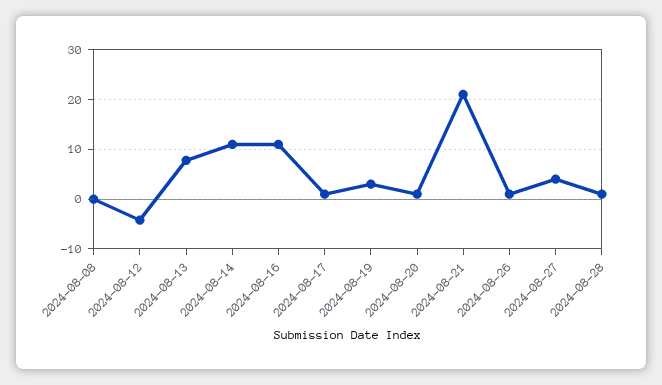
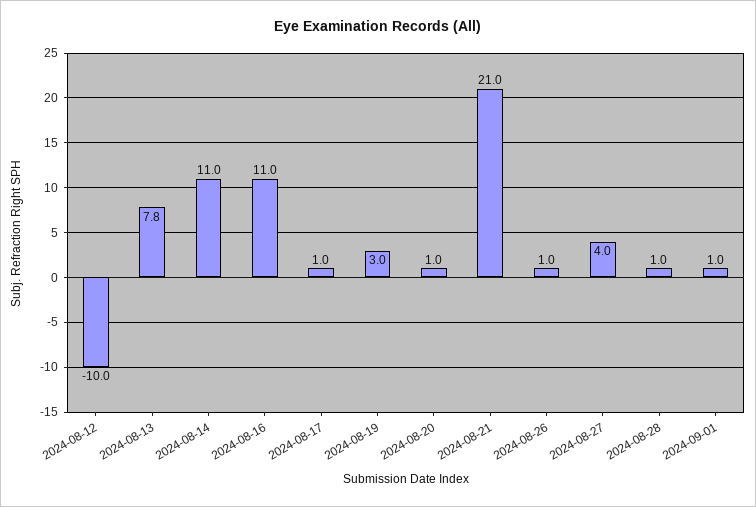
2024-08-08: 0 -> none
2024-08-12: -4 -> -10
2024-09-01: none -> 1

